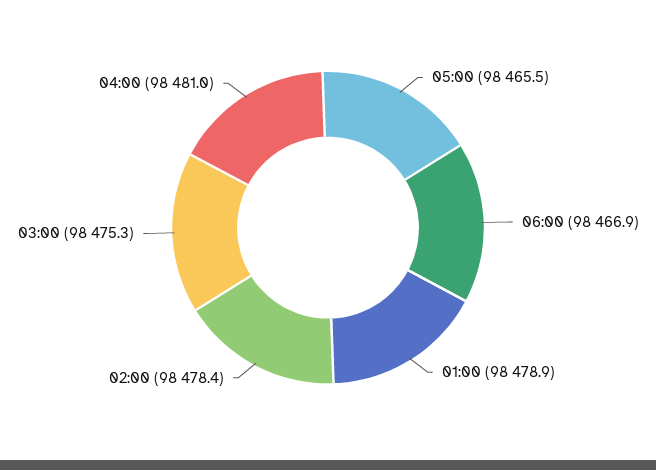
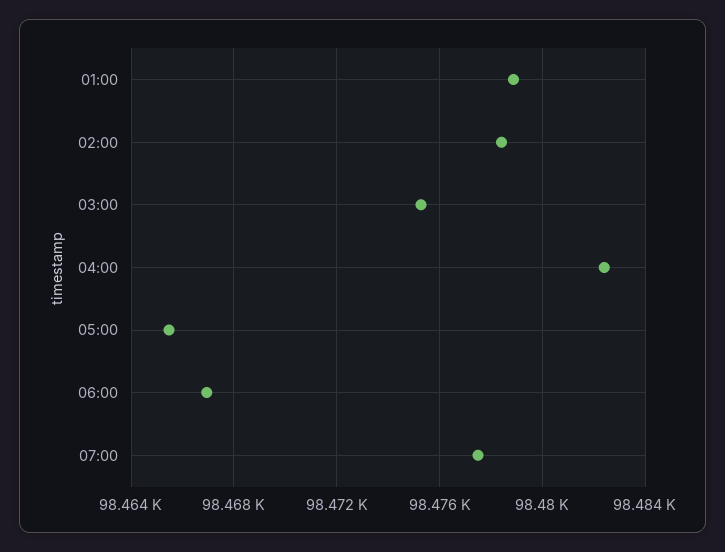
04:00: 98481 -> 98482.5
07:00: none -> 98477.5

